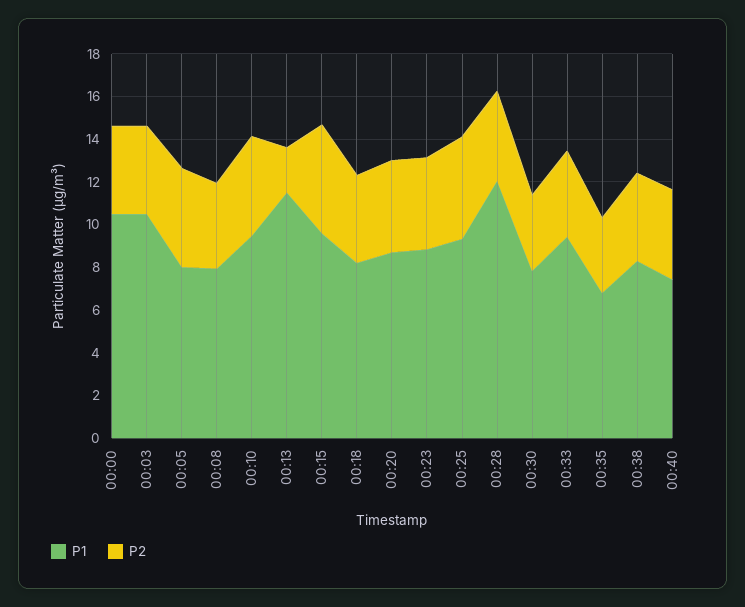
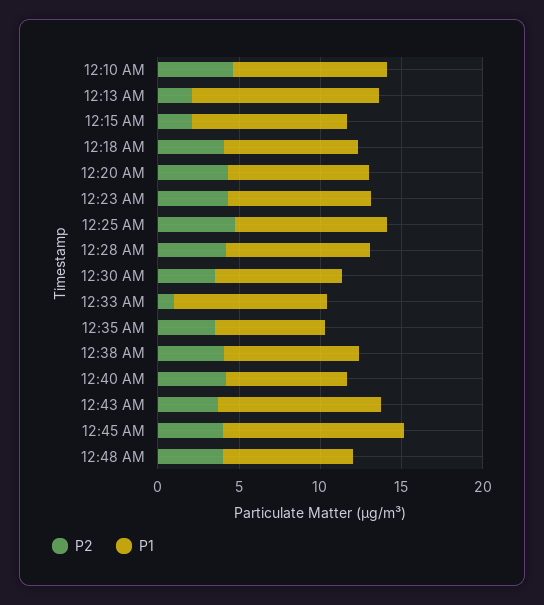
P1, 00:00: 10.5 -> none
P2, 00:00: 4 -> none
P1, 00:03: 10.5 -> none
P2, 00:03: 4 -> none
P1, 00:05: 8 -> none
P2, 00:05: 4.5 -> none
P1, 00:08: 8 -> none
P2, 00:08: 4 -> none
P2, 00:15: 5 -> 2
P1, 00:28: 12 -> 9
P2, 00:33: 4 -> 1
P2, 12:43 AM: none -> 4
P1, 12:43 AM: none -> 10
P2, 12:45 AM: none -> 4
P1, 12:45 AM: none -> 11
P2, 12:48 AM: none -> 4
P1, 12:48 AM: none -> 8

